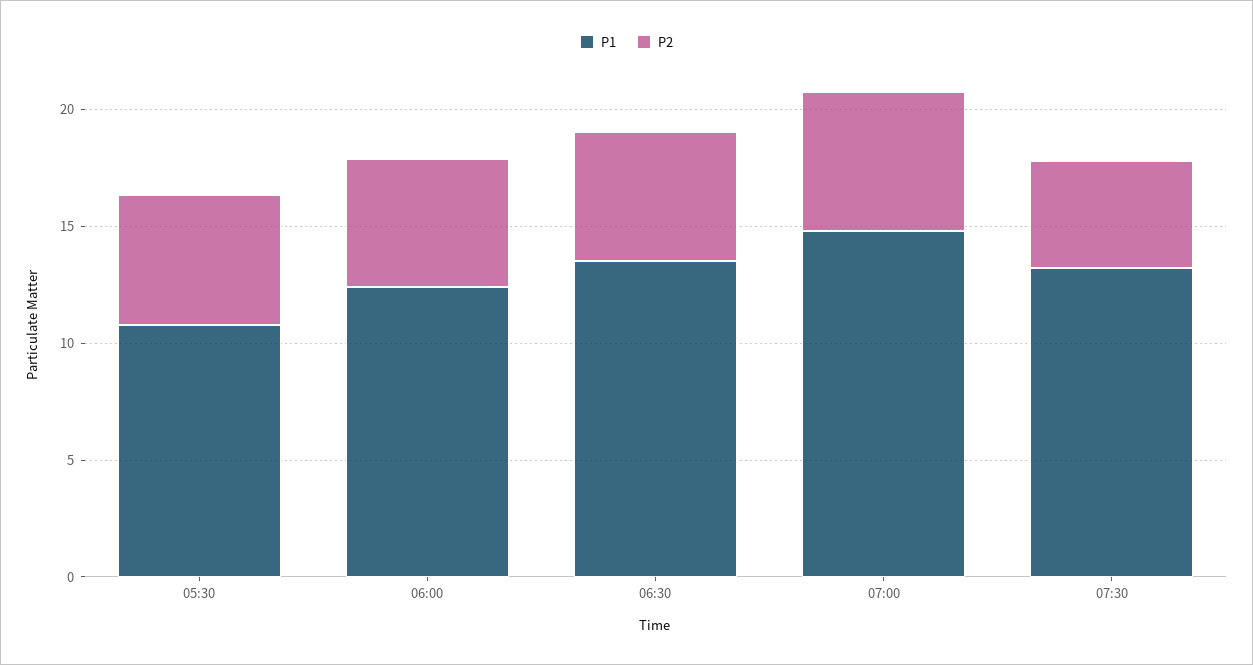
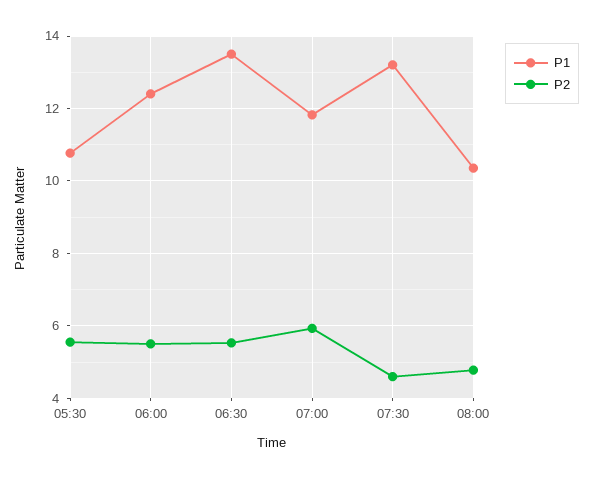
P1, 07:00: 15 -> 11.8
P1, 08:00: none -> 10.4
P2, 08:00: none -> 4.8

